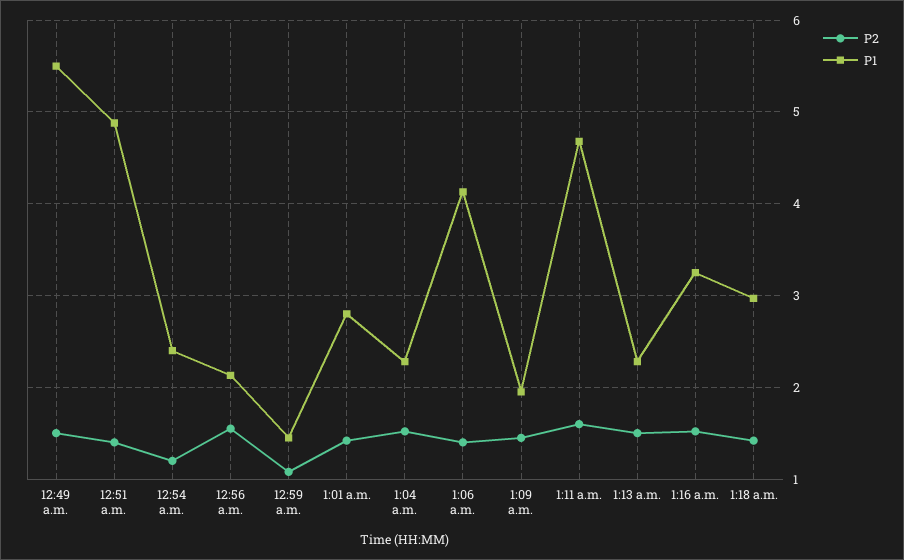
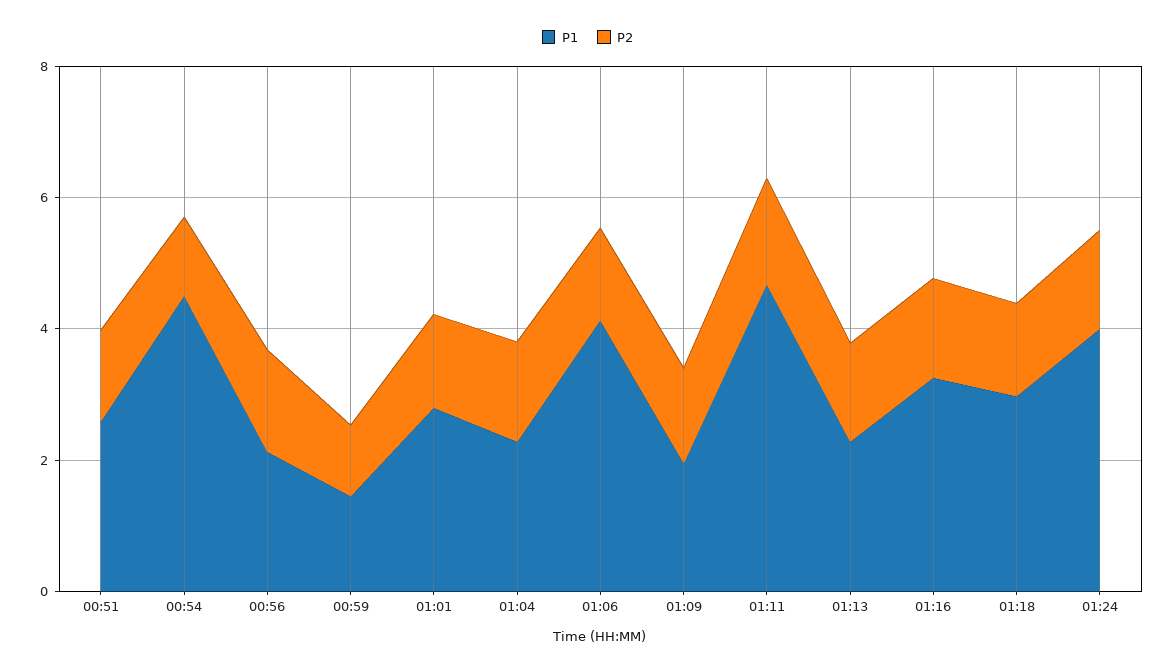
P2, 12:49 a.m.: 1.5 -> none
P1, 12:49 a.m.: 5.5 -> none
P1, 12:51 a.m.: 4.9 -> 2.5
P1, 12:54 a.m.: 2.4 -> 4.5
P1, 01:24: none -> 4
P2, 01:24: none -> 1.5

